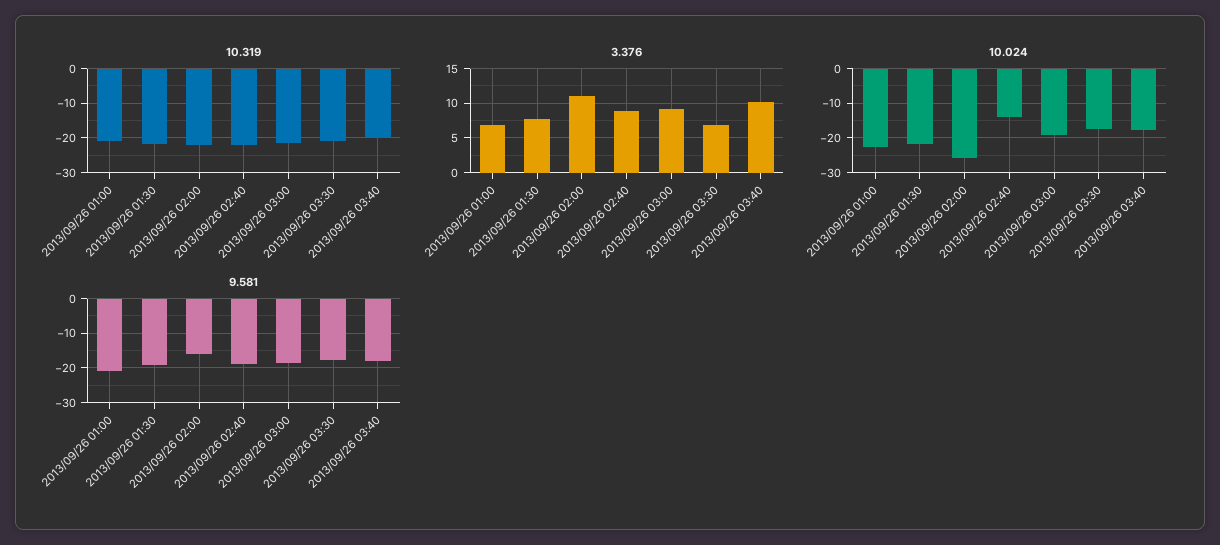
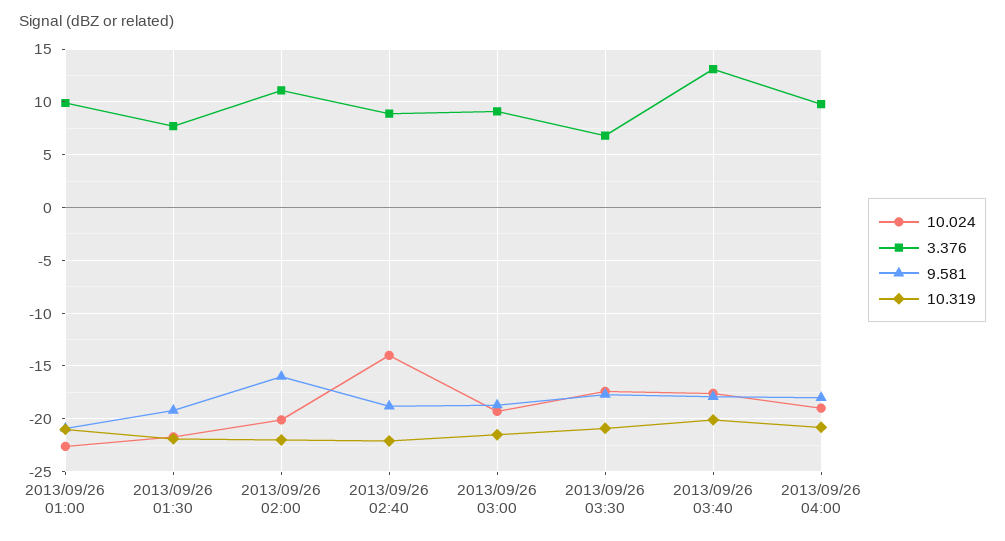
3.376, 2013/09/26 01:00: 7 -> 10
3.376, 2013/09/26 03:40: 10 -> 13
10.024, 2013/09/26 02:00: -26 -> -20
10.024, 2013/09/26 04:00: none -> -19
3.376, 2013/09/26 04:00: none -> 10
9.581, 2013/09/26 04:00: none -> -18
10.319, 2013/09/26 04:00: none -> -21

